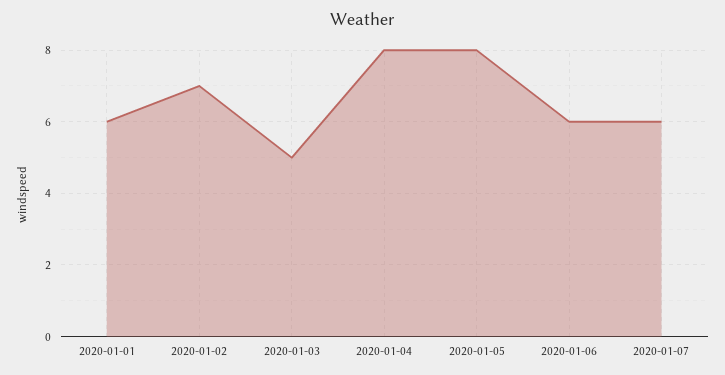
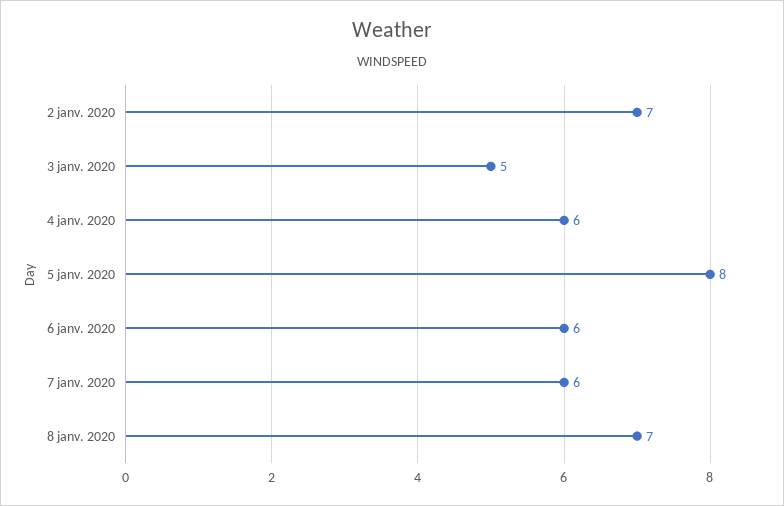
2020-01-01: 6 -> none
2020-01-04: 8 -> 6
8 janv. 2020: none -> 7

